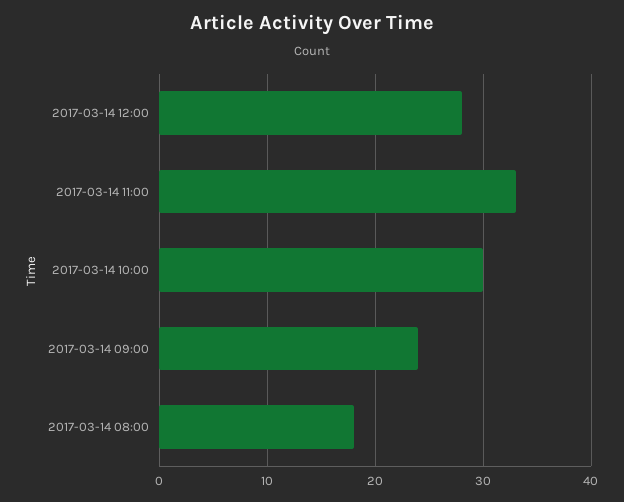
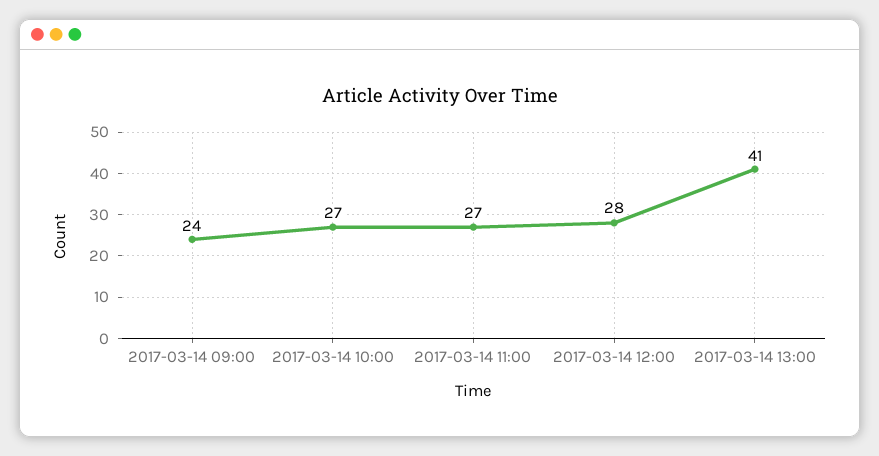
2017-03-14 11:00: 33 -> 27
2017-03-14 10:00: 30 -> 27
2017-03-14 08:00: 18 -> none
2017-03-14 13:00: none -> 41

